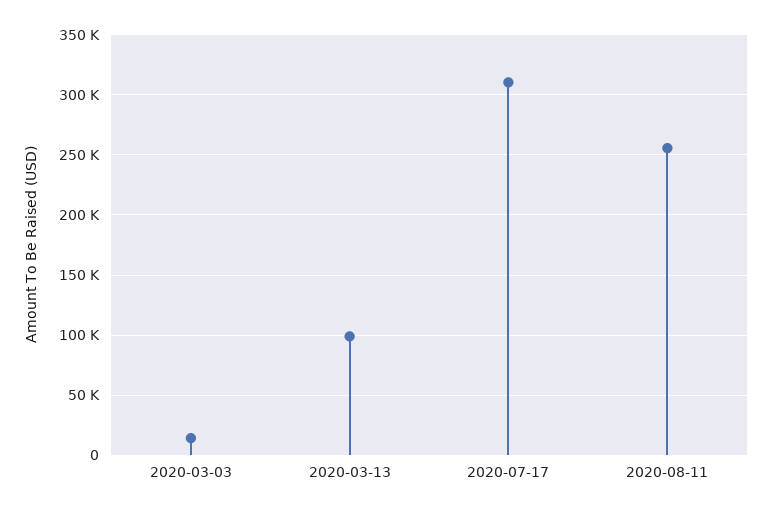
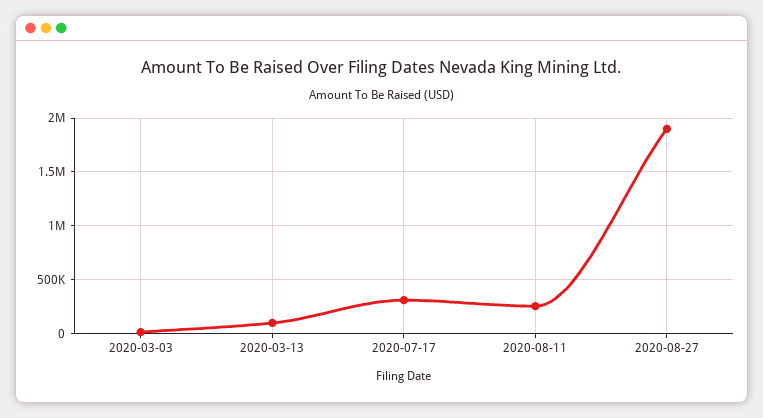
2020-08-27: none -> 1900000

